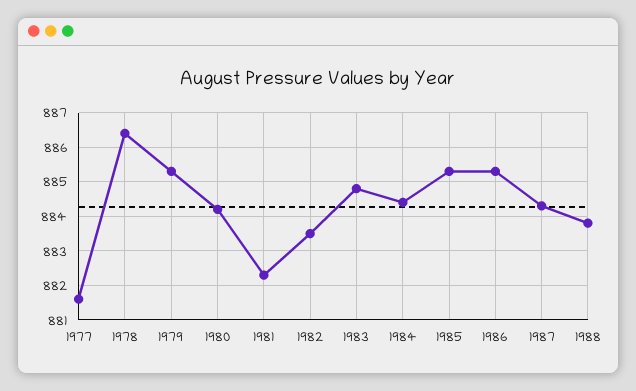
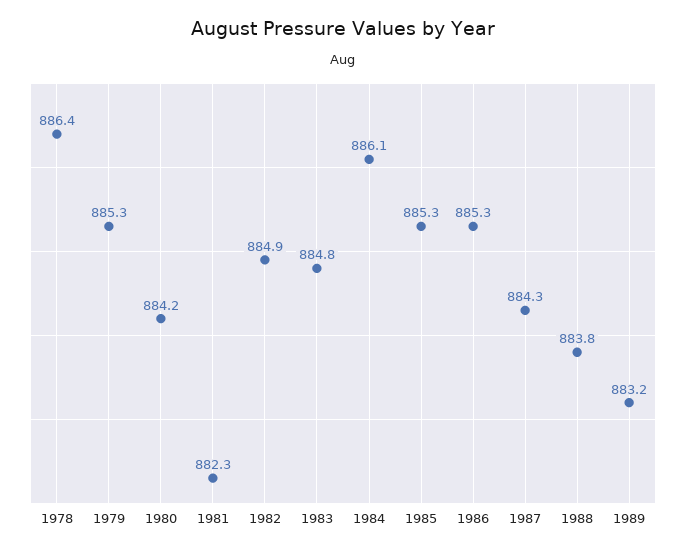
1977: 881.5 -> none
1982: 883.5 -> 884.9
1984: 884.5 -> 886.1
1989: none -> 883.2

